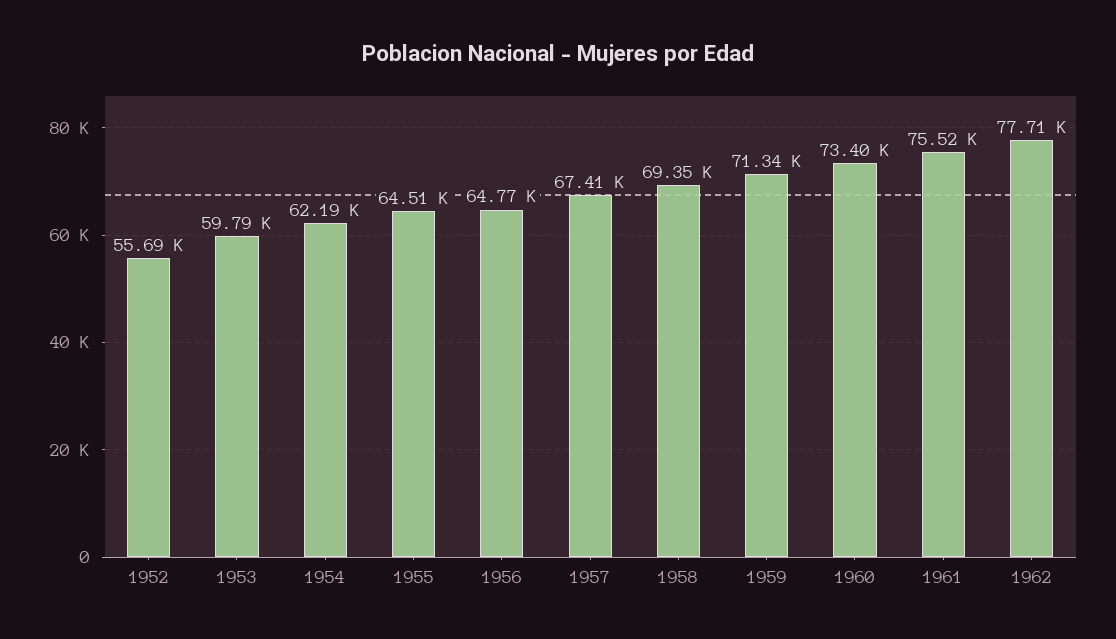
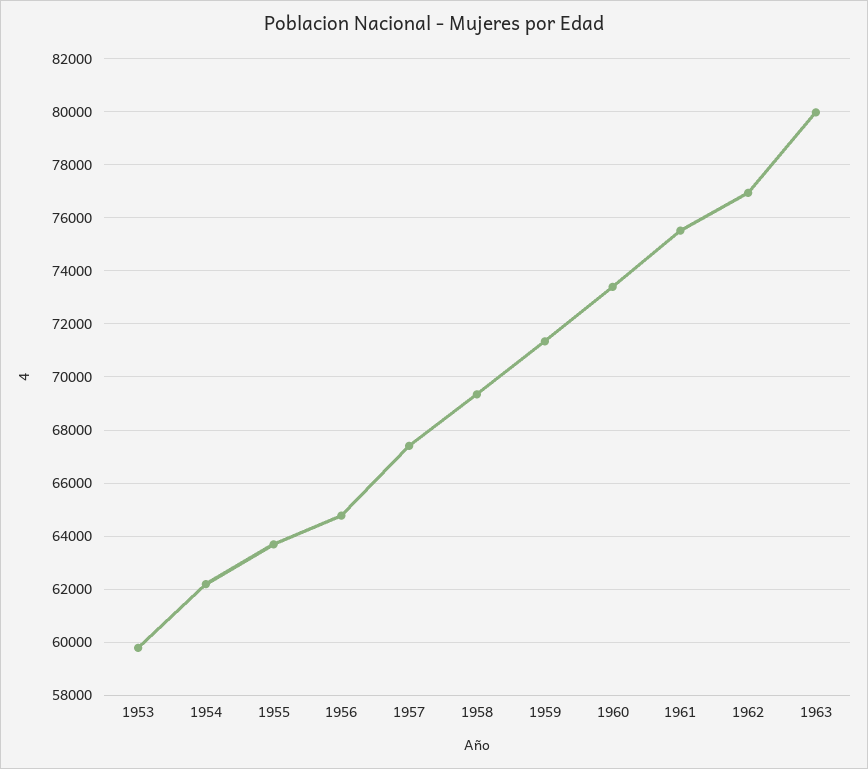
1952: 55690 -> none
1955: 64510 -> 63750
1962: 77710 -> 77000
1963: none -> 80000

